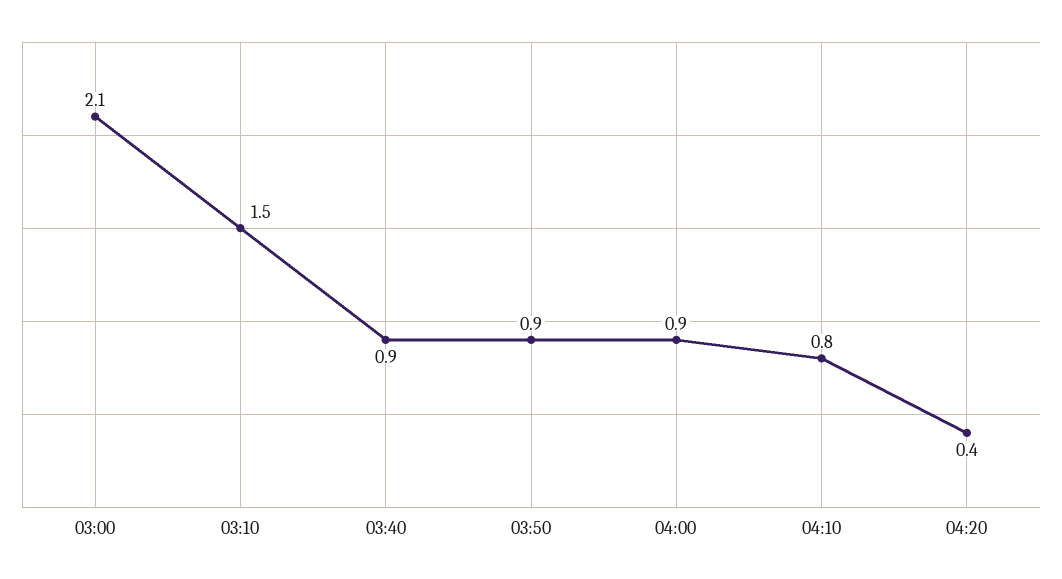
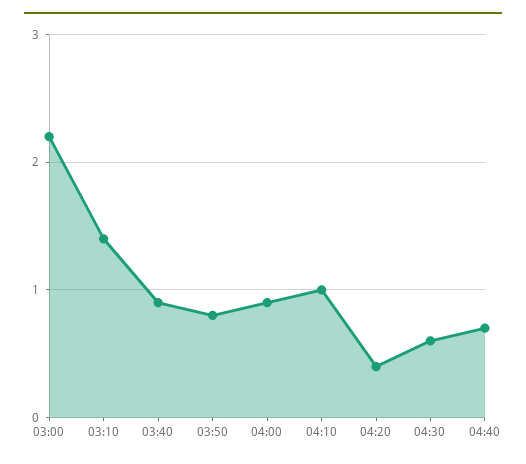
03:00: 2.1 -> 2.2
03:10: 1.5 -> 1.4
03:50: 0.9 -> 0.8
04:10: 0.8 -> 1
04:30: none -> 0.6
04:40: none -> 0.7

